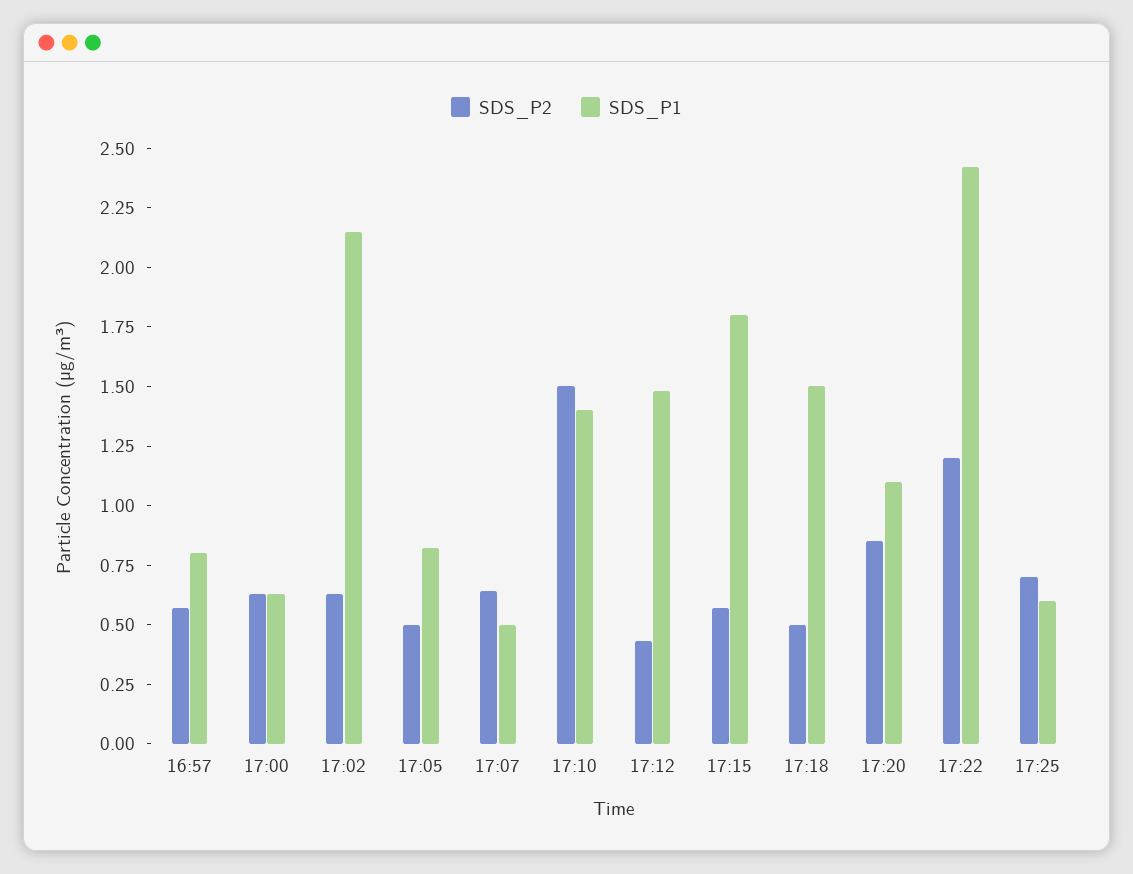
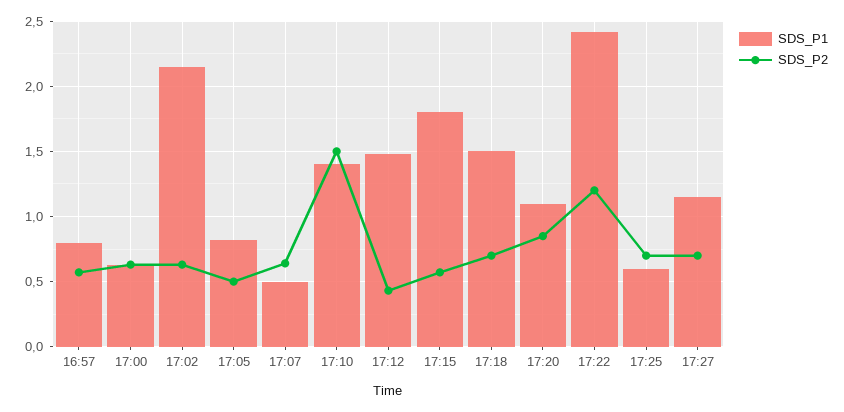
SDS_P2, 17:18: 0.5 -> 0.7
SDS_P1, 17:27: none -> 1.15
SDS_P2, 17:27: none -> 0.7

